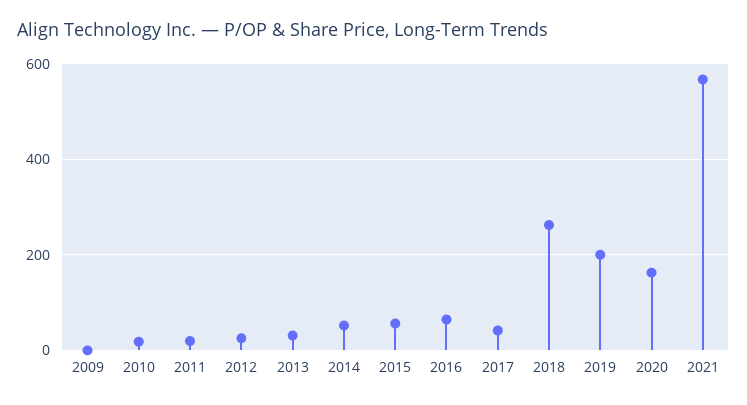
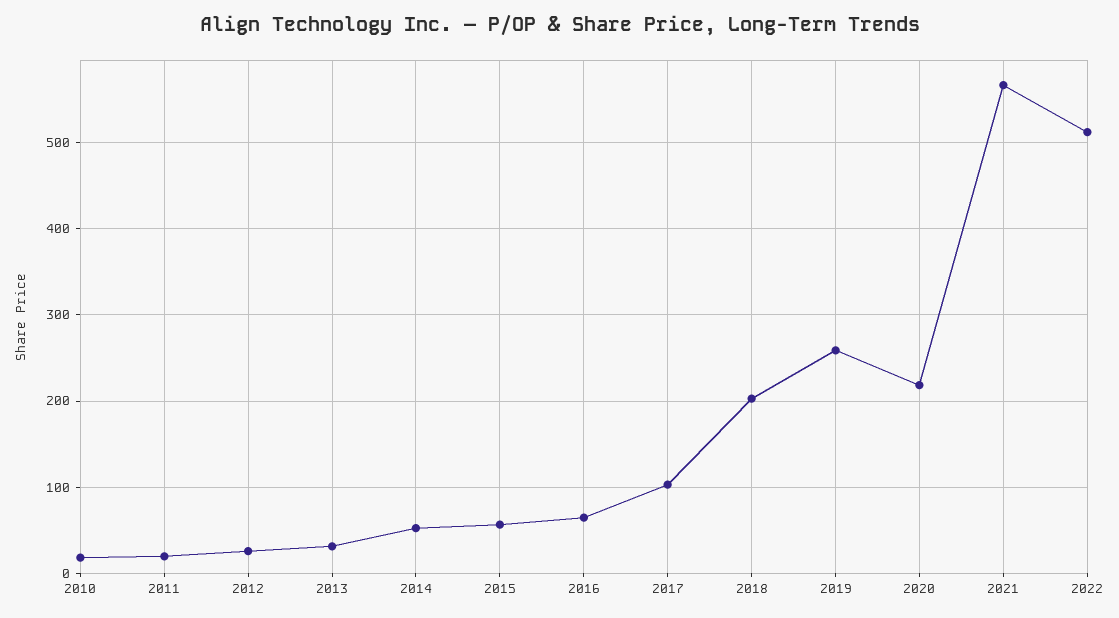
2009: 0 -> none
2017: 40 -> 100
2018: 260 -> 200
2019: 200 -> 260
2020: 160 -> 220
2022: none -> 510

